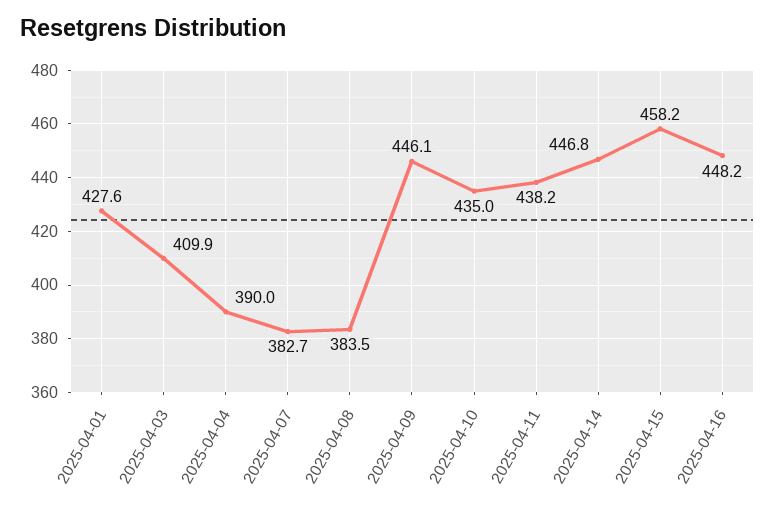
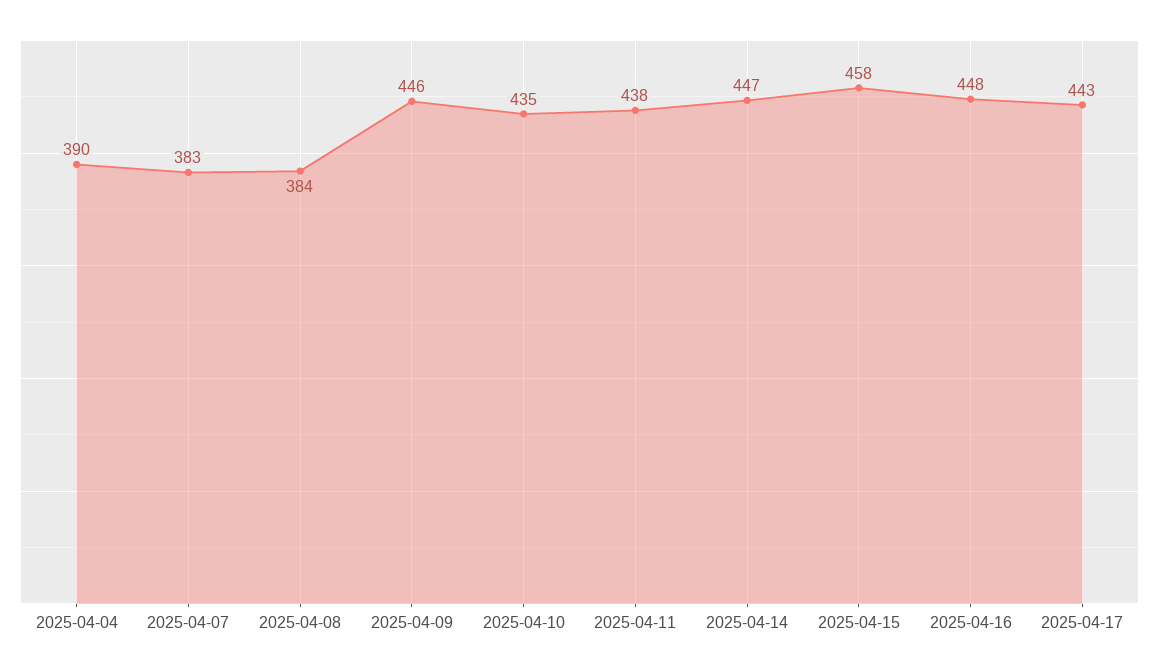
2025-04-01: 427.6 -> none
2025-04-03: 409.9 -> none
2025-04-17: none -> 443

